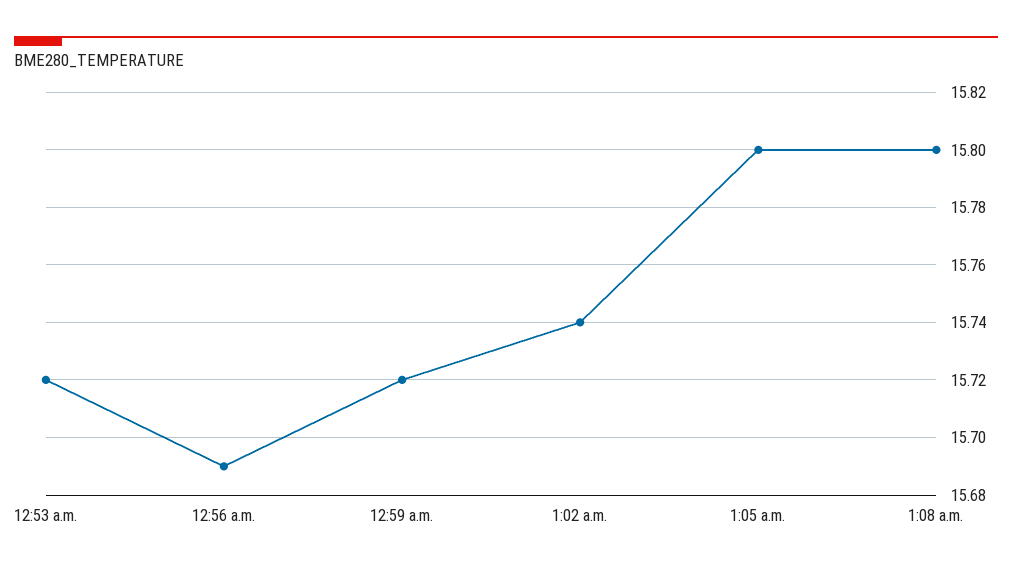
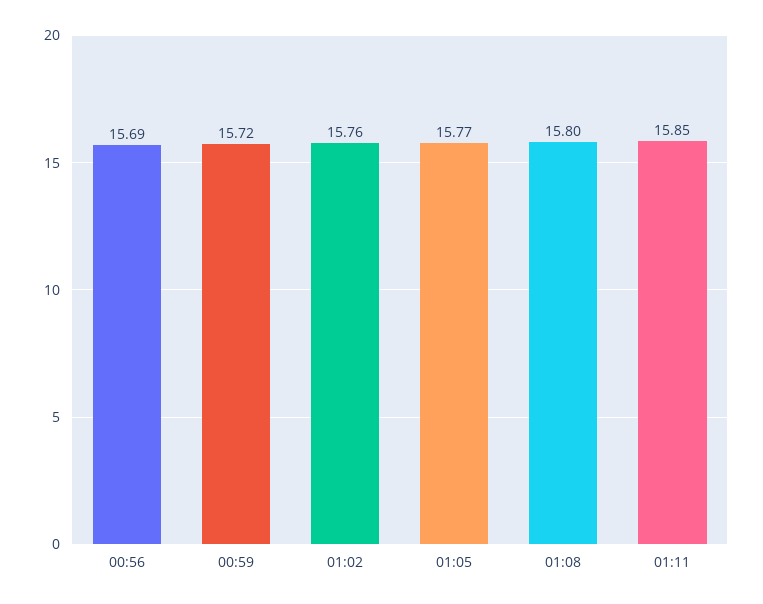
12:53 a.m.: 15.72 -> none
1:02 a.m.: 15.74 -> 15.76
1:05 a.m.: 15.8 -> 15.77
01:11: none -> 15.85

